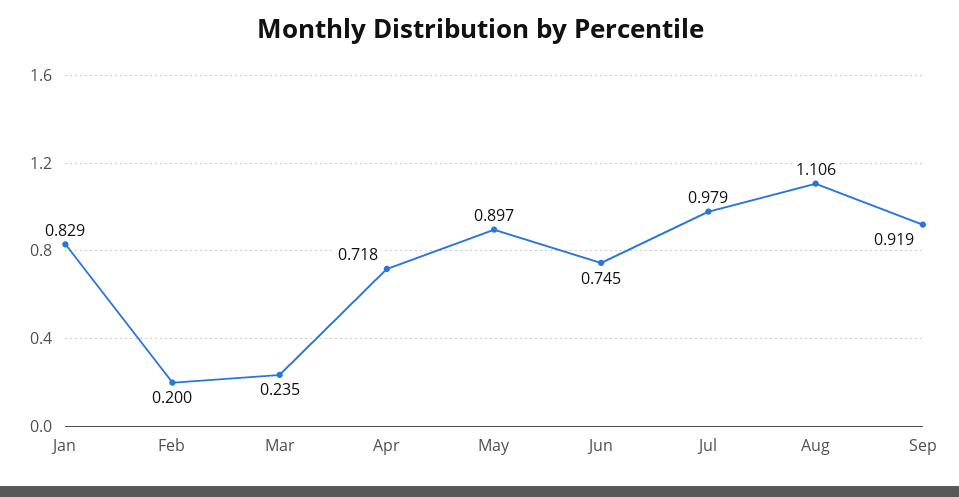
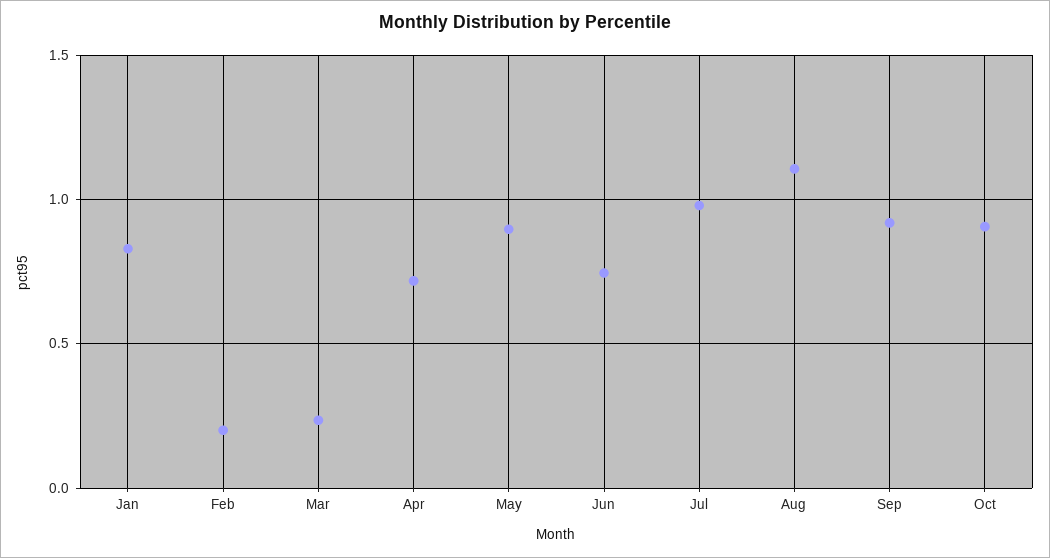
Oct: none -> 0.9

